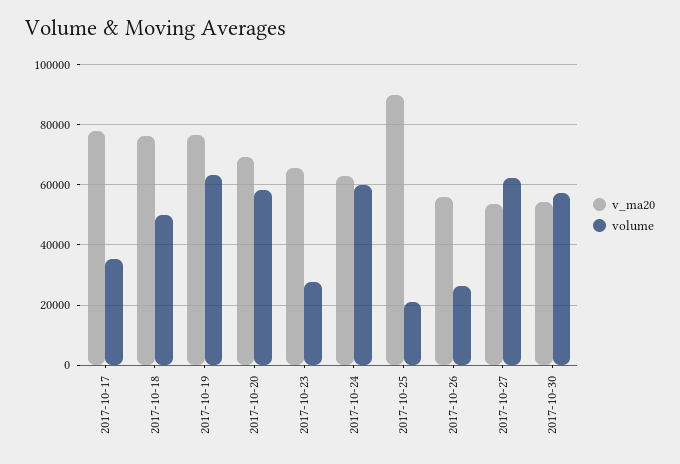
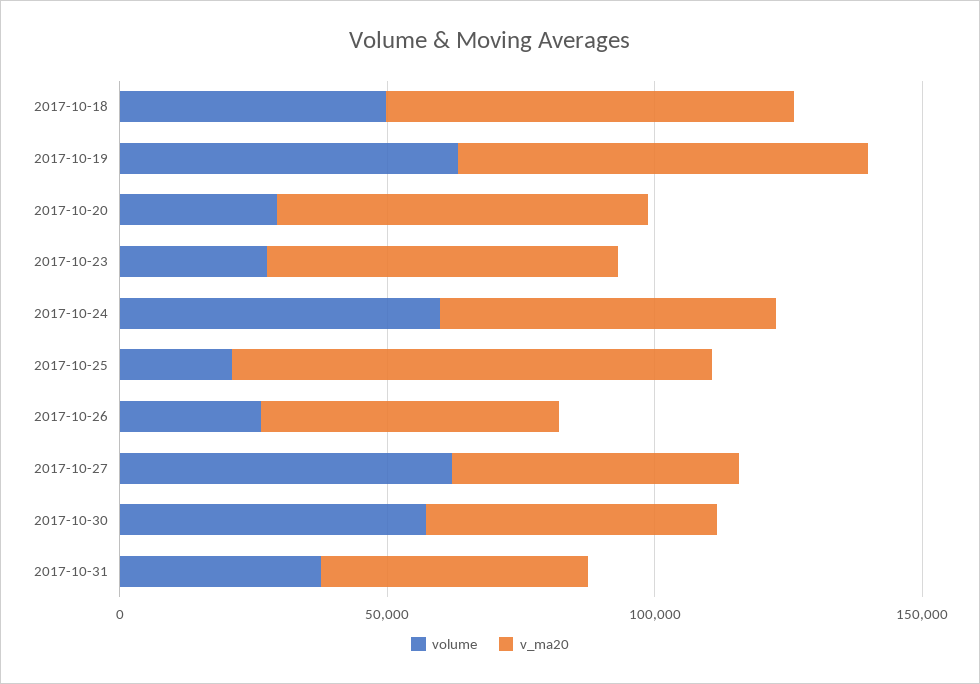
v_ma20, 2017-10-17: 78000 -> none
volume, 2017-10-17: 36000 -> none
volume, 2017-10-20: 58000 -> 30000
volume, 2017-10-31: none -> 40000
v_ma20, 2017-10-31: none -> 50000

